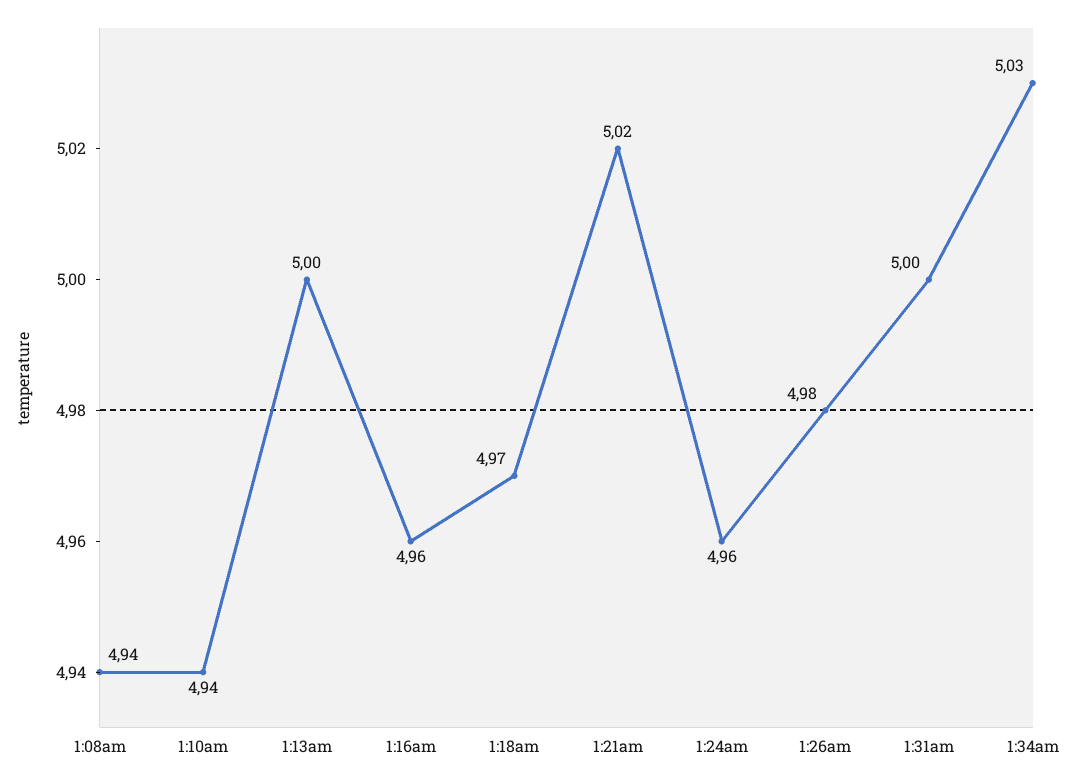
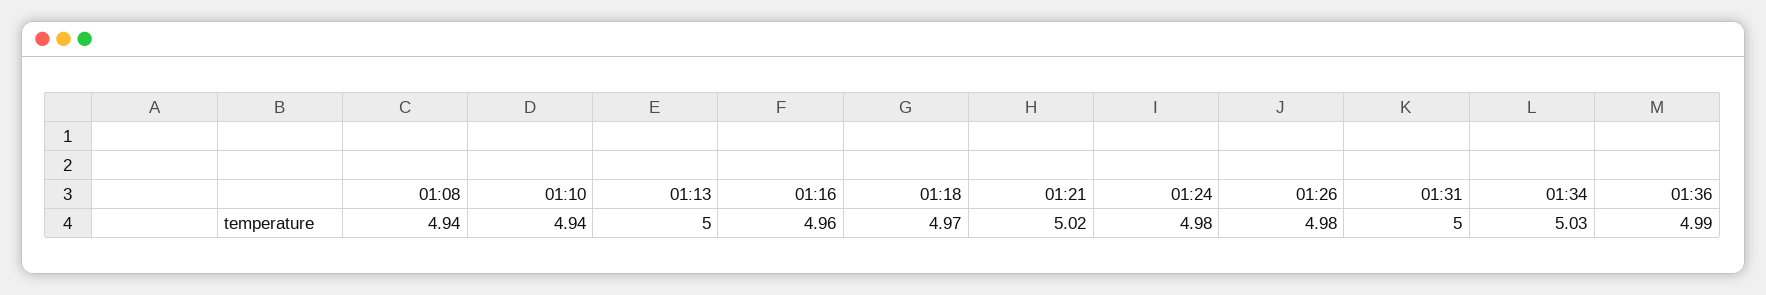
1:24am: 4.96 -> 4.98
01:36: none -> 4.99

